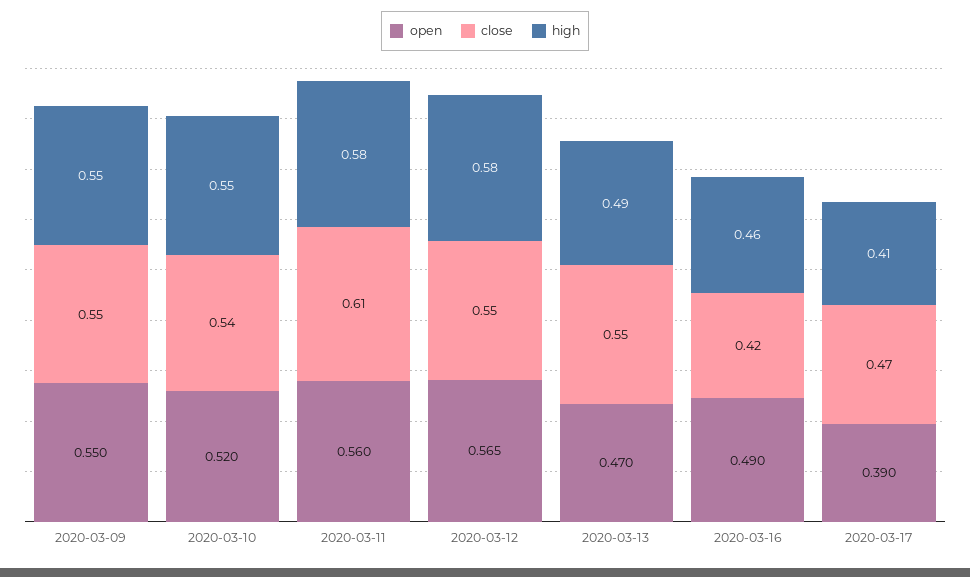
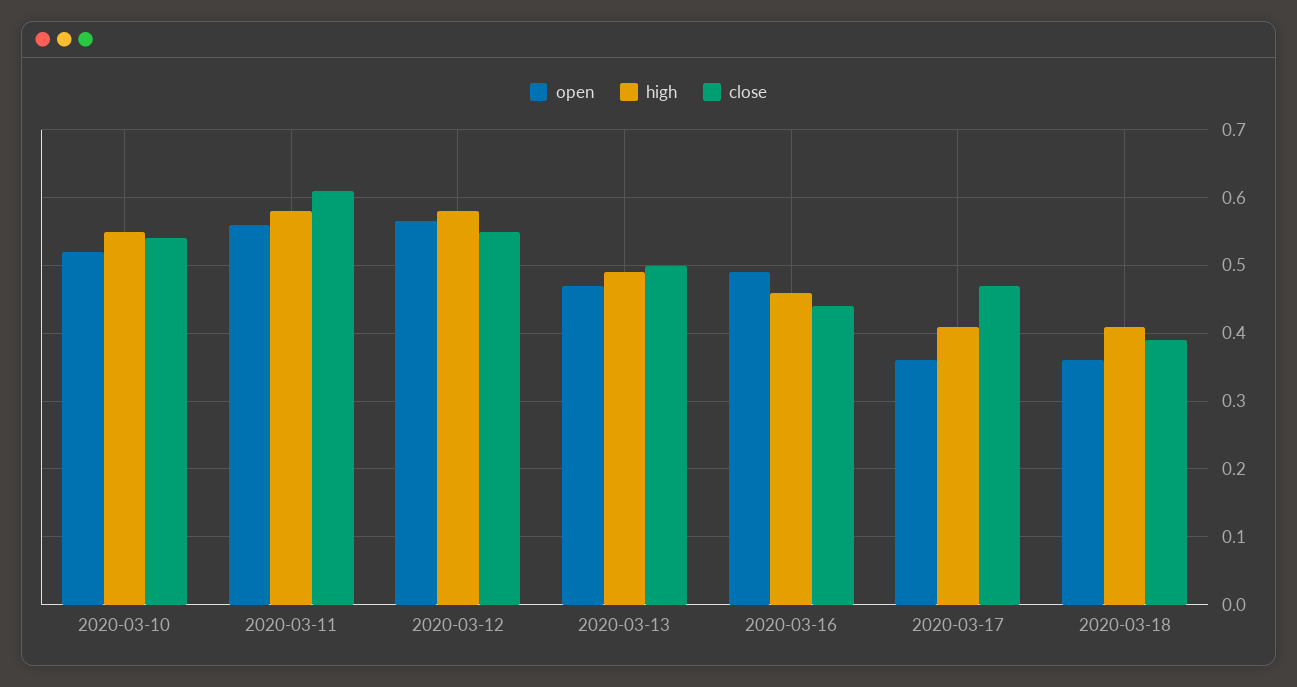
open, 2020-03-09: 0.55 -> none
close, 2020-03-09: 0.55 -> none
high, 2020-03-09: 0.55 -> none
close, 2020-03-13: 0.55 -> 0.5
close, 2020-03-16: 0.42 -> 0.44
open, 2020-03-17: 0.39 -> 0.36
open, 2020-03-18: none -> 0.36
high, 2020-03-18: none -> 0.41
close, 2020-03-18: none -> 0.39

